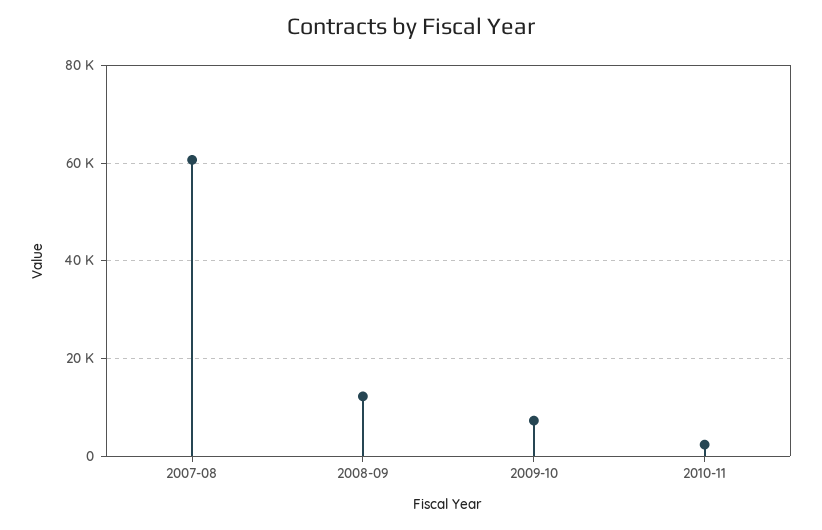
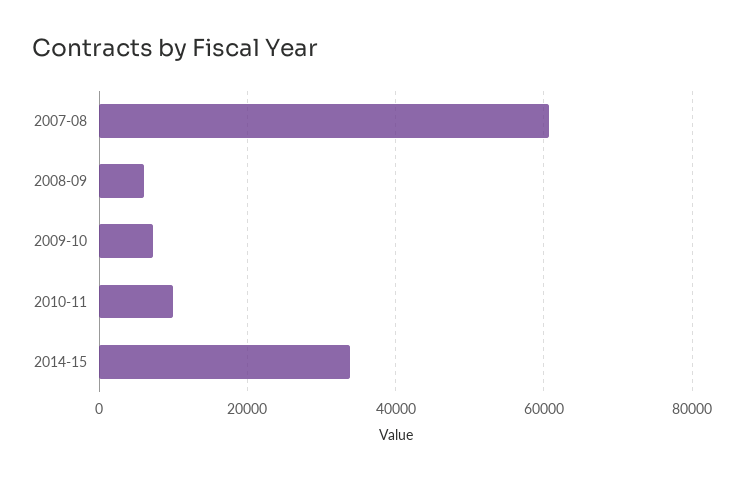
2008-09: 12000 -> 6000
2010-11: 2000 -> 10000
2014-15: none -> 34000

